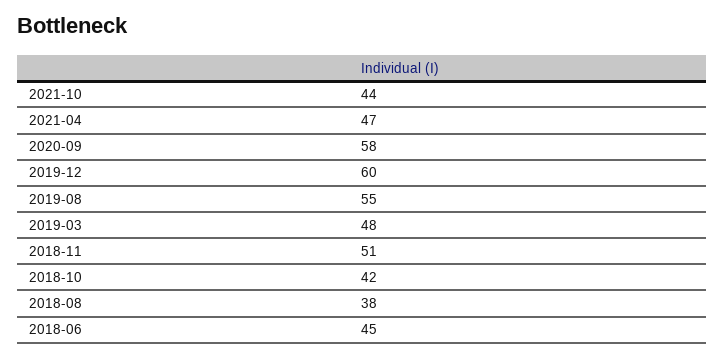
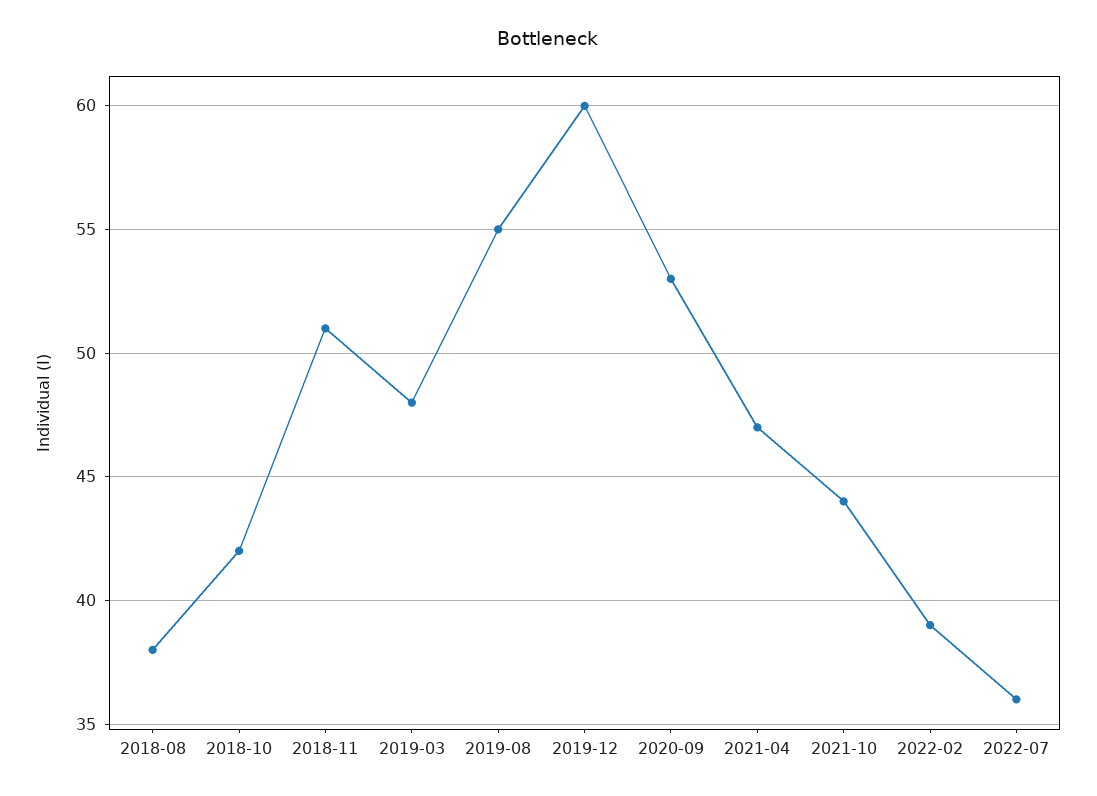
2020-09: 58 -> 53
2018-06: 45 -> none
2022-02: none -> 39
2022-07: none -> 36

